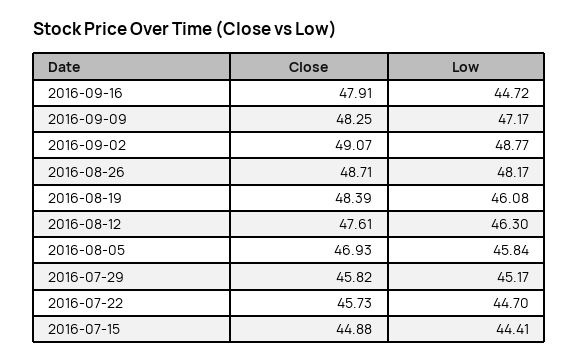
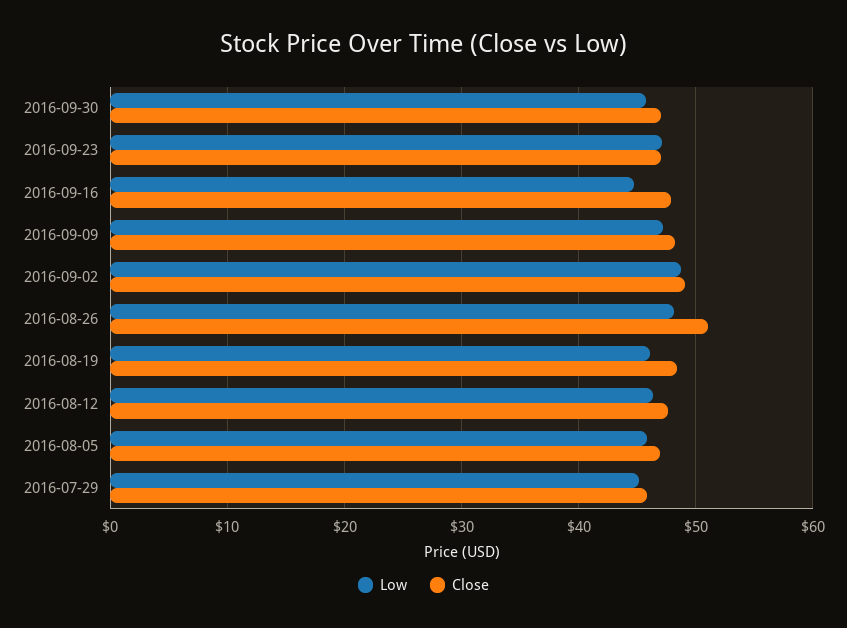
Close, 2016-08-26: 48.71 -> 51
Close, 2016-07-22: 45.73 -> none
Low, 2016-07-22: 44.7 -> none
Close, 2016-07-15: 44.88 -> none
Low, 2016-07-15: 44.41 -> none
Low, 2016-09-30: none -> 46
Close, 2016-09-30: none -> 47
Low, 2016-09-23: none -> 47
Close, 2016-09-23: none -> 47

